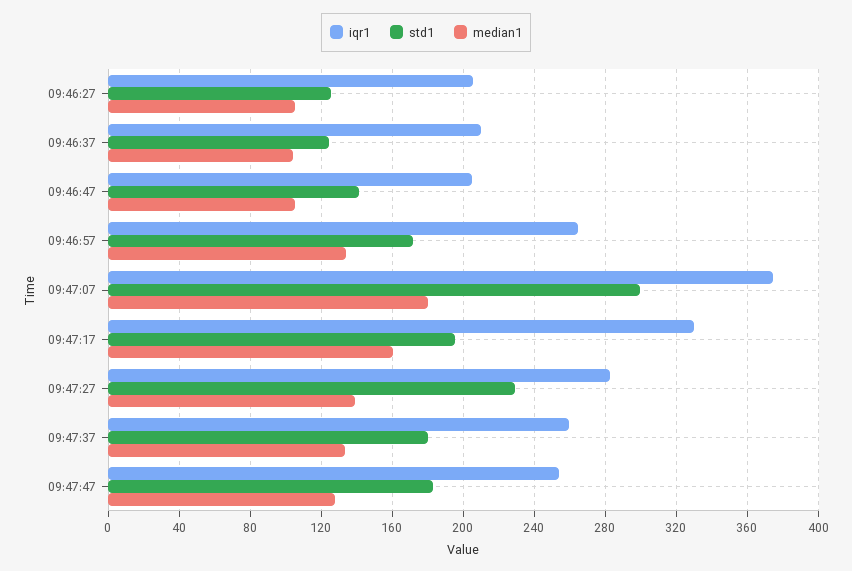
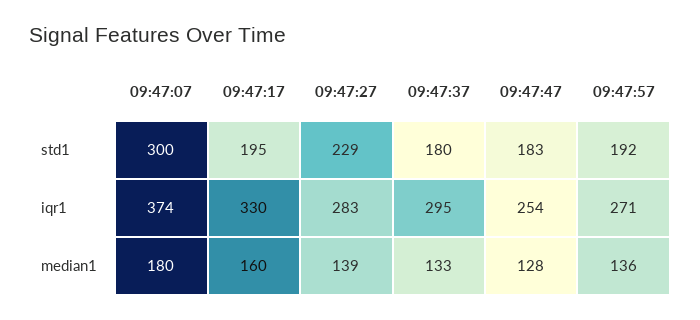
iqr1, 09:46:27: 205 -> none
std1, 09:46:27: 125 -> none
median1, 09:46:27: 105 -> none
iqr1, 09:46:37: 210 -> none
std1, 09:46:37: 125 -> none
median1, 09:46:37: 105 -> none
iqr1, 09:46:47: 205 -> none
std1, 09:46:47: 140 -> none
median1, 09:46:47: 105 -> none
iqr1, 09:46:57: 265 -> none
std1, 09:46:57: 170 -> none
median1, 09:46:57: 135 -> none
iqr1, 09:47:37: 260 -> 295
std1, 09:47:57: none -> 192
iqr1, 09:47:57: none -> 271
median1, 09:47:57: none -> 136

